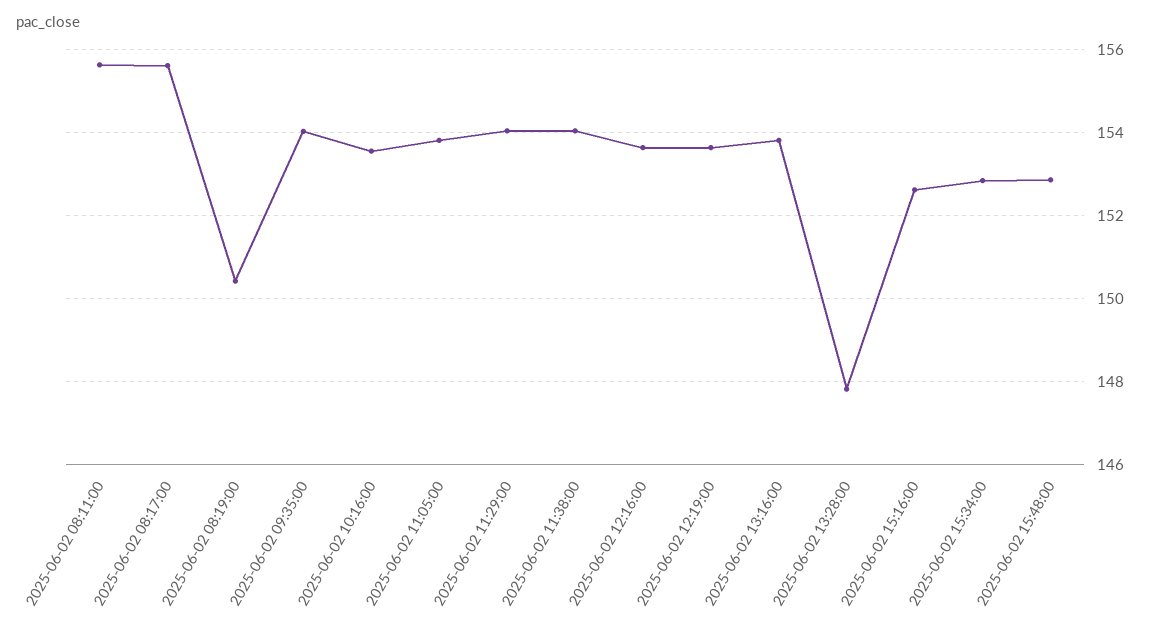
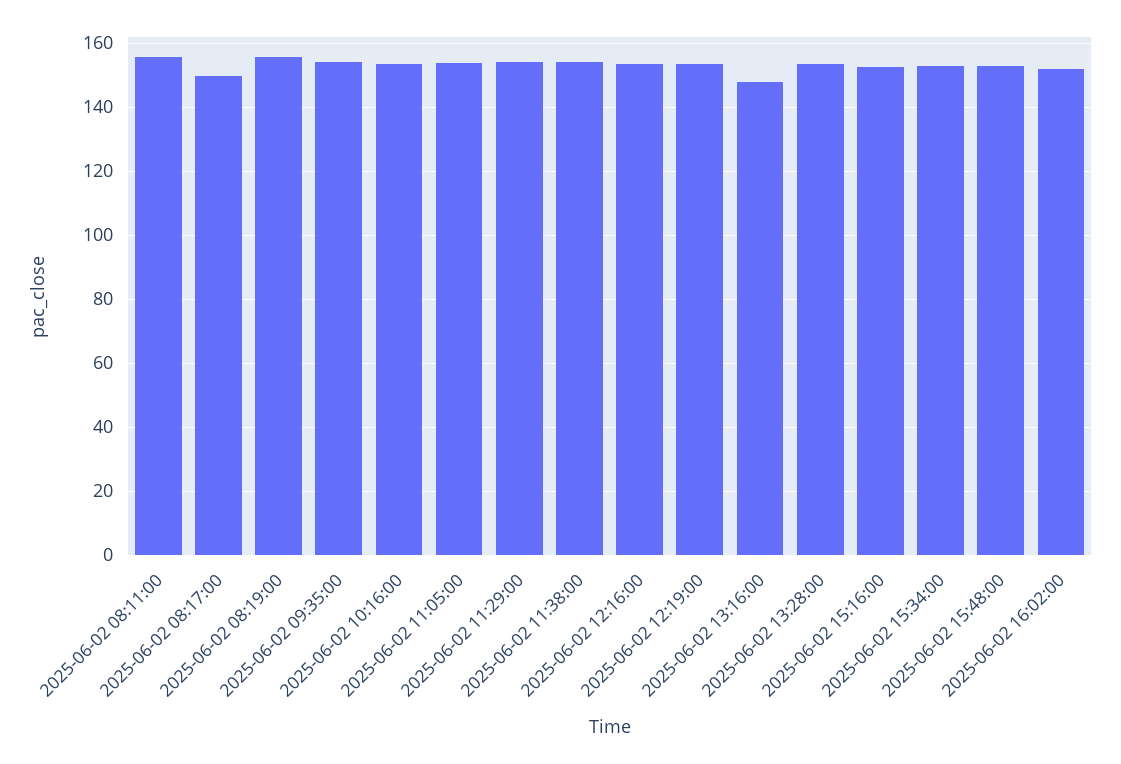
2025-06-02 08:17:00: 155.6 -> 150
2025-06-02 08:19:00: 150.4 -> 156
2025-06-02 13:16:00: 153.8 -> 148
2025-06-02 13:28:00: 147.8 -> 154
2025-06-02 16:02:00: none -> 152

